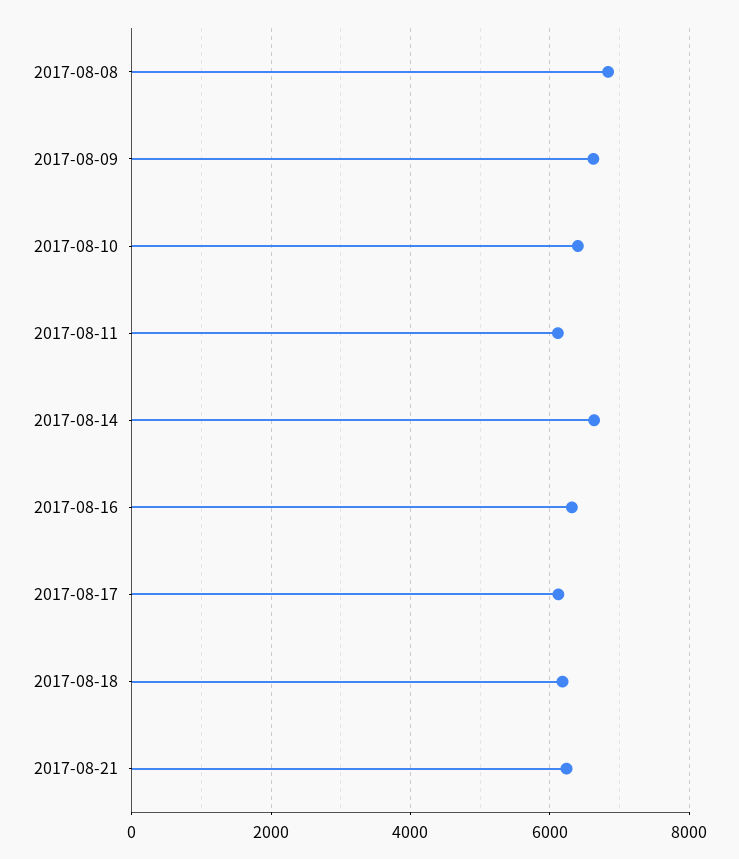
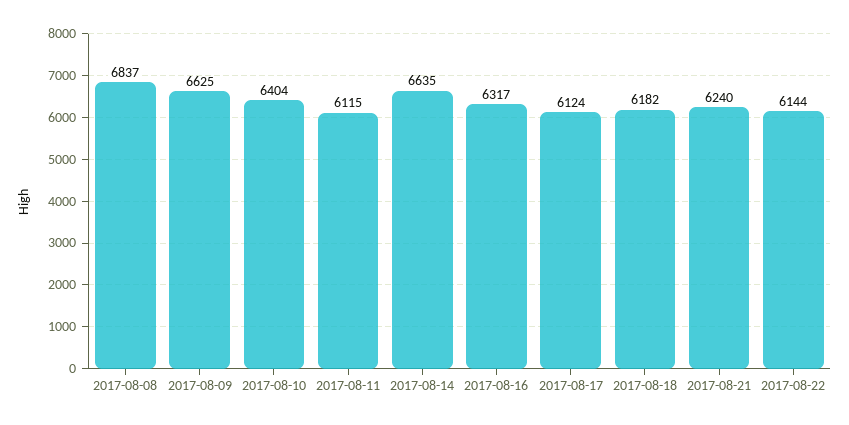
2017-08-22: none -> 6144

